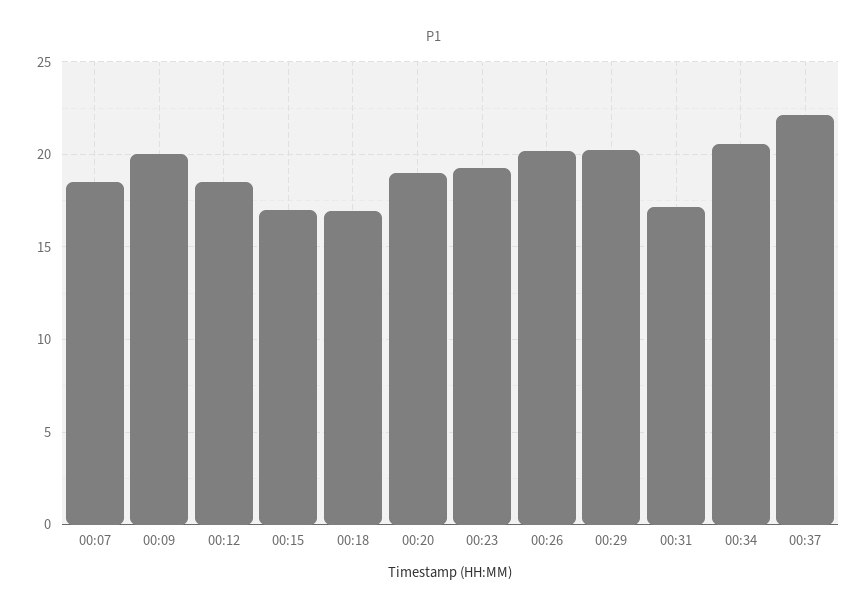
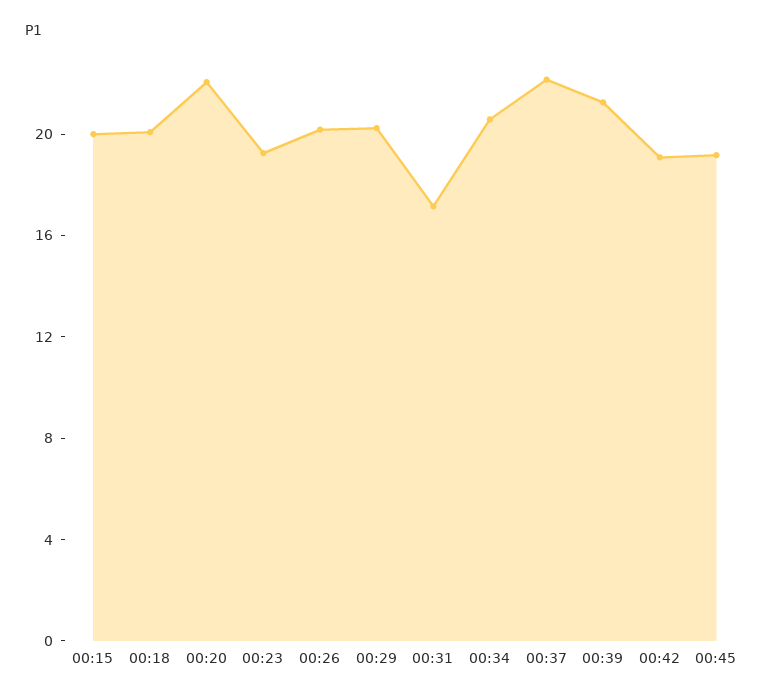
00:07: 18.5 -> none
00:09: 20 -> none
00:12: 18.5 -> none
00:15: 17 -> 20
00:18: 17 -> 20
00:20: 19 -> 22
00:39: none -> 21
00:42: none -> 19
00:45: none -> 19

